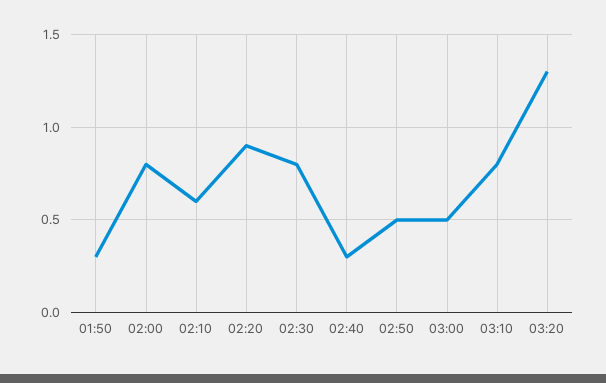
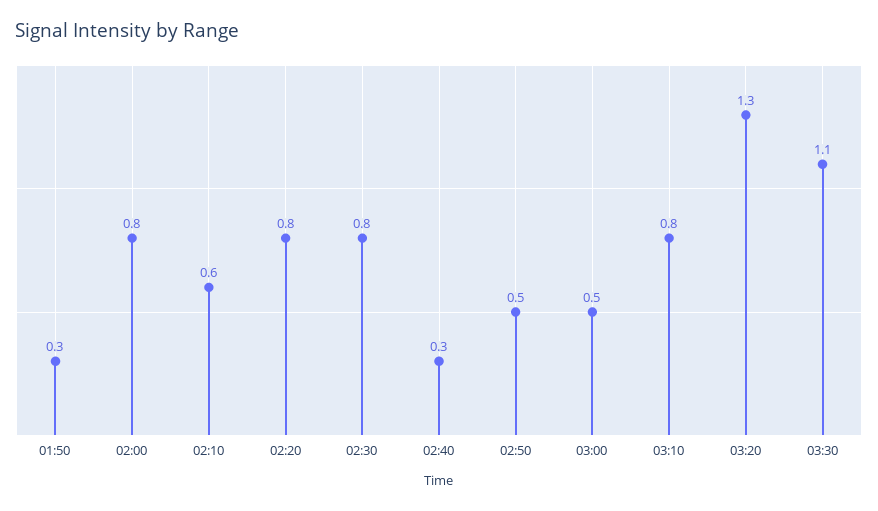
02:20: 0.9 -> 0.8
03:30: none -> 1.1

